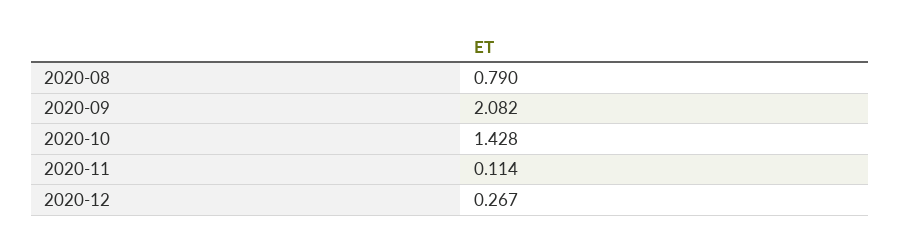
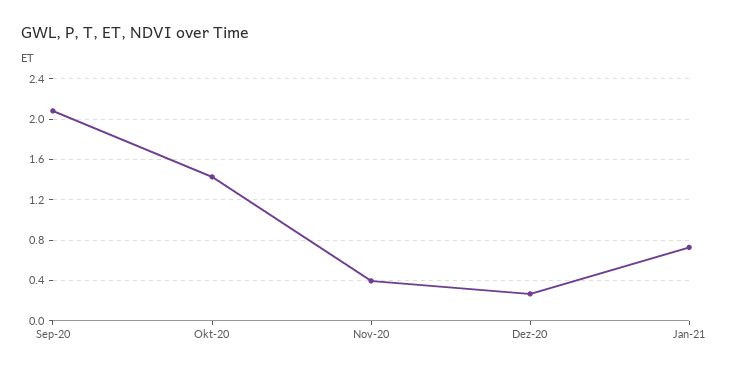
2020-08: 0.79 -> none
2020-11: 0.114 -> 0.4
Jan-21: none -> 0.7

